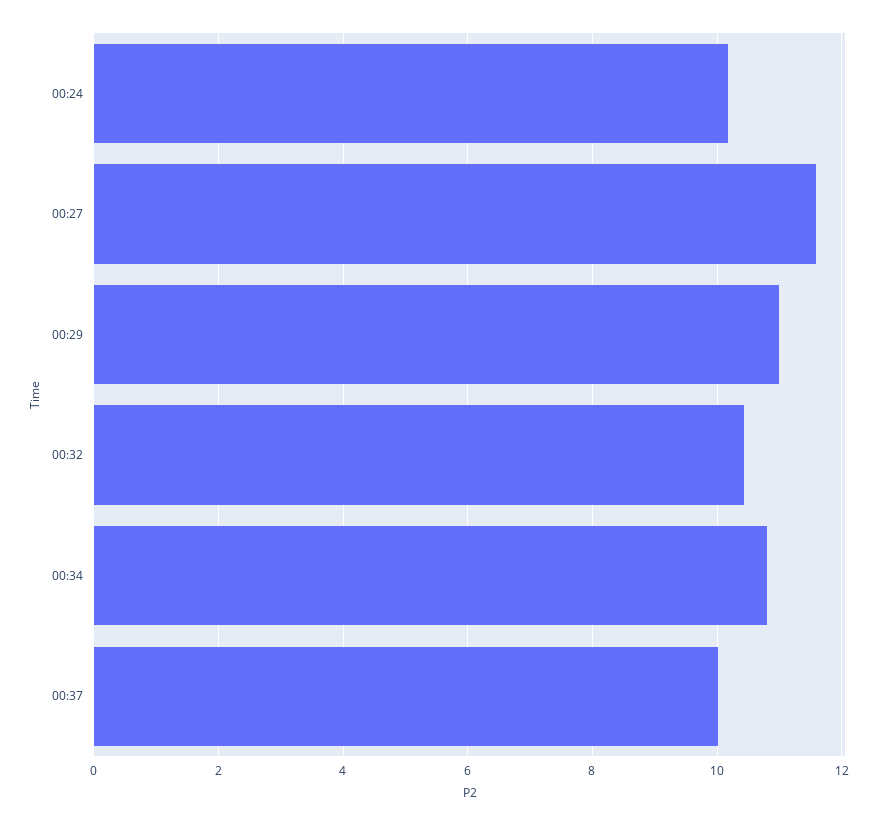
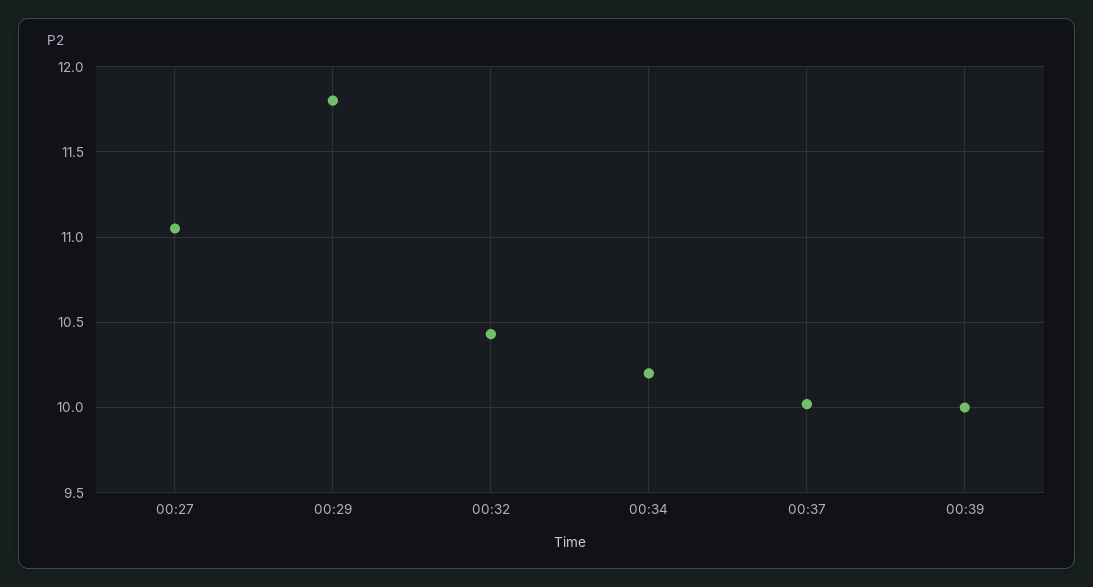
00:24: 10.2 -> none
00:27: 11.6 -> 11.05
00:29: 11 -> 11.8
00:34: 10.8 -> 10.2
00:39: none -> 10

